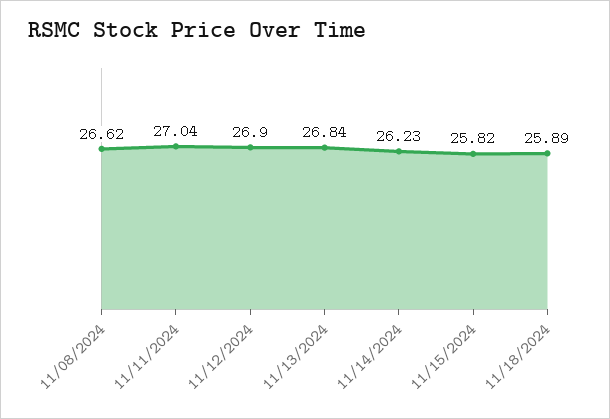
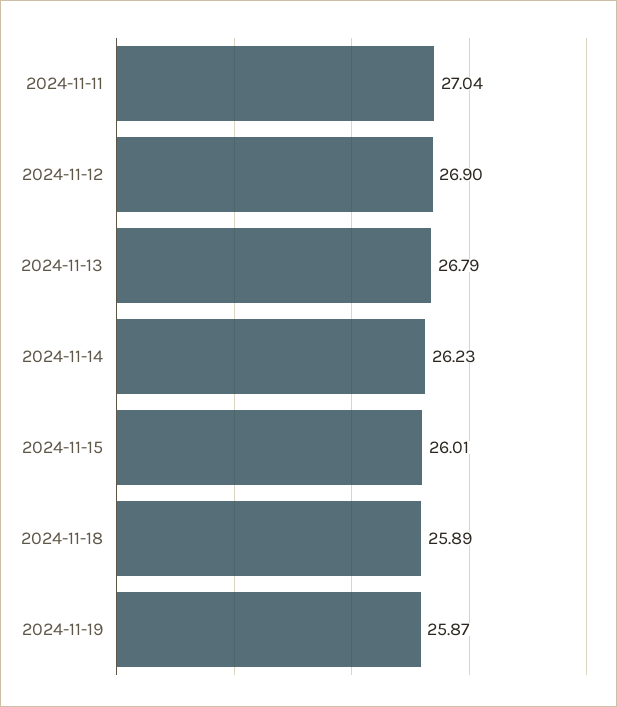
11/08/2024: 26.62 -> none
11/13/2024: 26.84 -> 26.79
11/15/2024: 25.82 -> 26.01
2024-11-19: none -> 25.87

